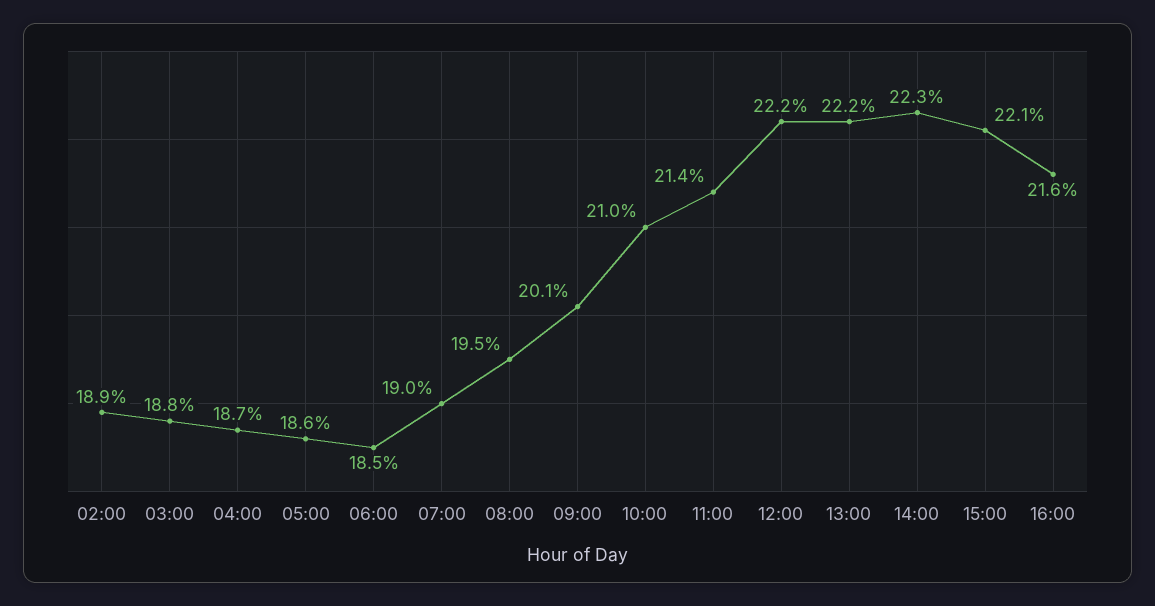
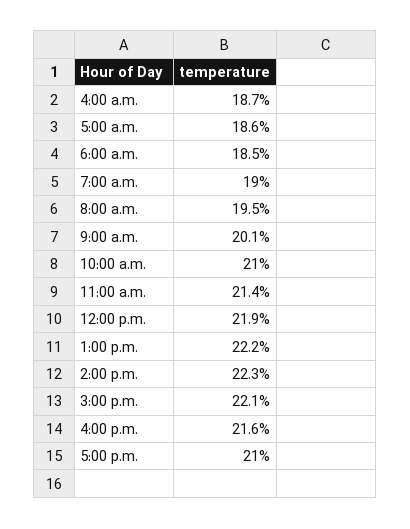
02:00: 18.9 -> none
03:00: 18.8 -> none
12:00: 22.2 -> 21.9
5:00 p.m.: none -> 21

